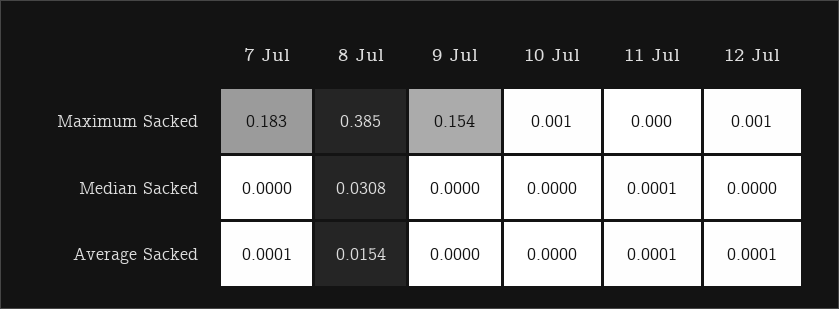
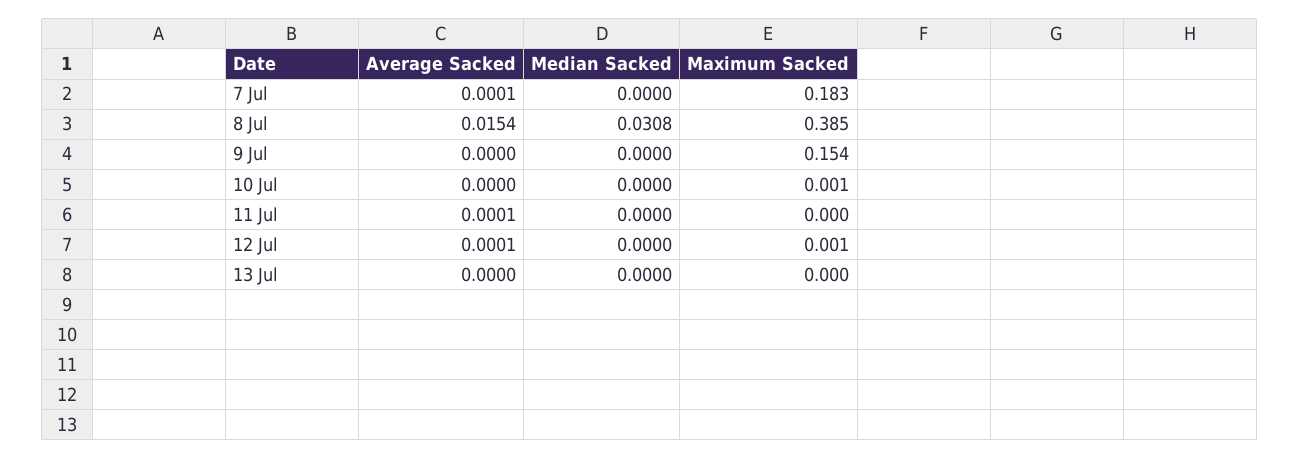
11 Jul, Median Sacked: 0.0001 -> 0
13 Jul, Average Sacked: none -> 0
13 Jul, Median Sacked: none -> 0
13 Jul, Maximum Sacked: none -> 0

